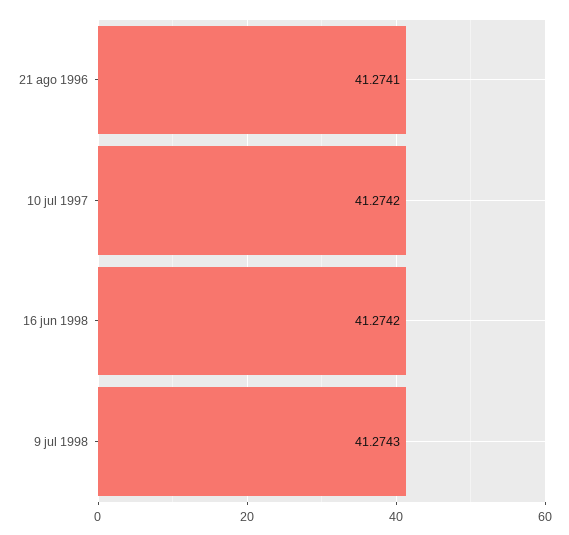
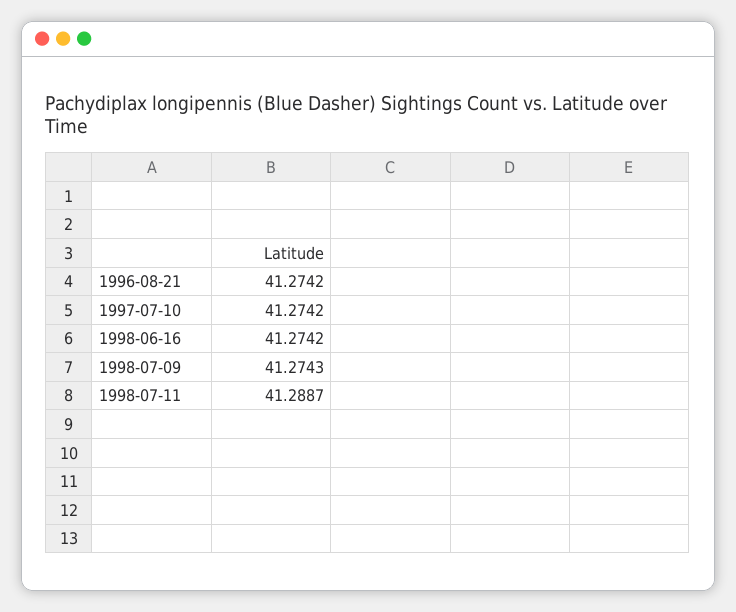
21 ago 1996: 41.2741 -> 41.2742
1998-07-11: none -> 41.2887

